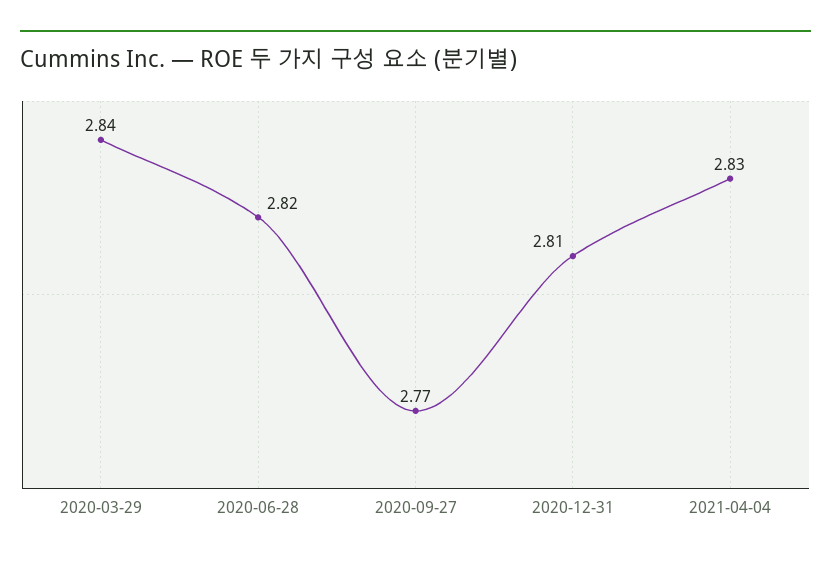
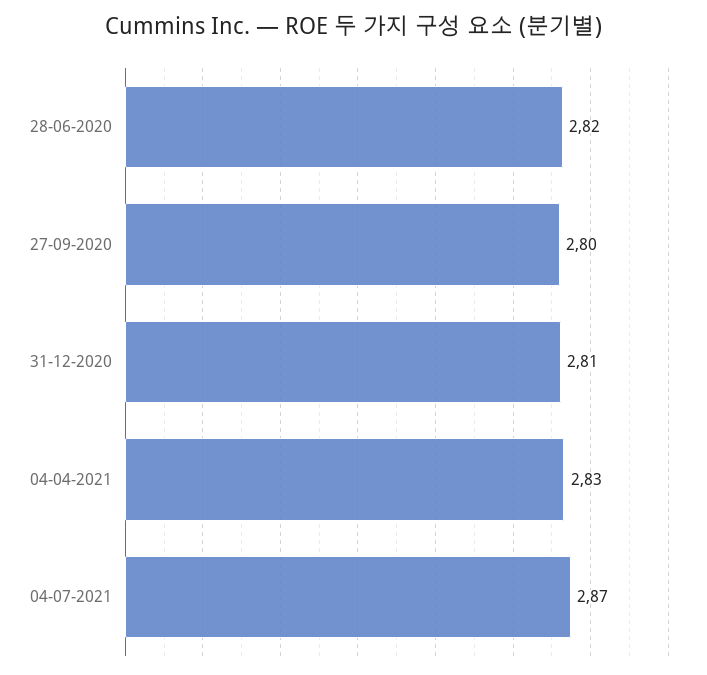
2020-03-29: 2.84 -> none
2020-09-27: 2.77 -> 2.8
04-07-2021: none -> 2.87

